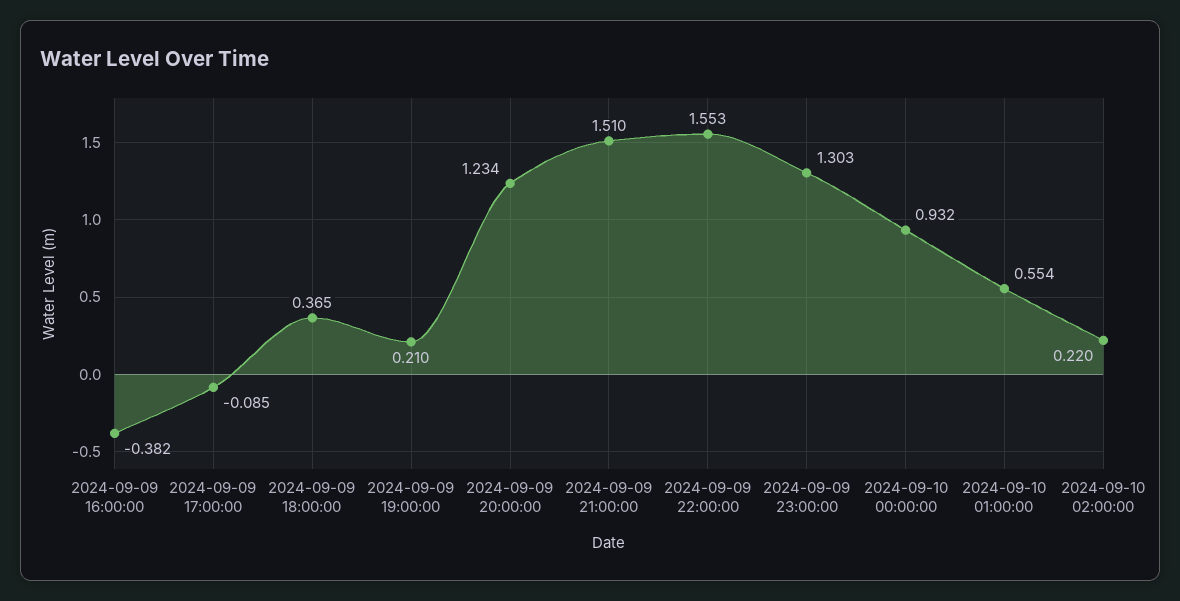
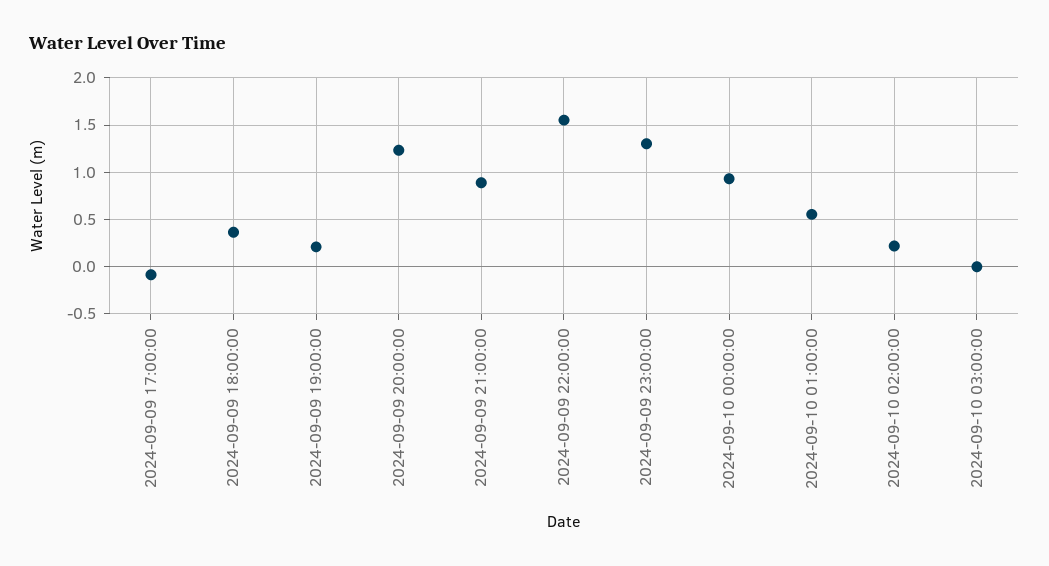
2024-09-09 16:00:00: -0.382 -> none
2024-09-09 21:00:00: 1.51 -> 0.9
2024-09-10 03:00:00: none -> 0

